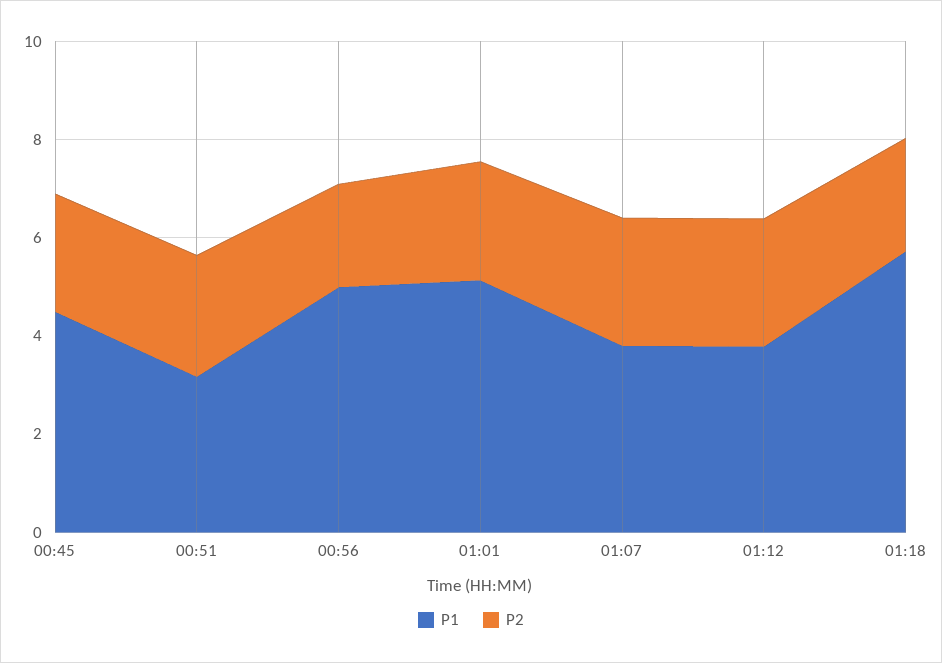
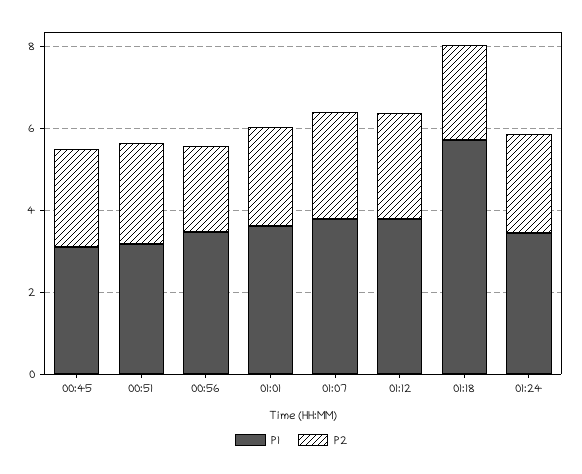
P1, 00:45: 4.5 -> 3
P1, 00:56: 5 -> 3.5
P1, 01:01: 5 -> 3.5
P1, 01:24: none -> 3.5
P2, 01:24: none -> 2.5

